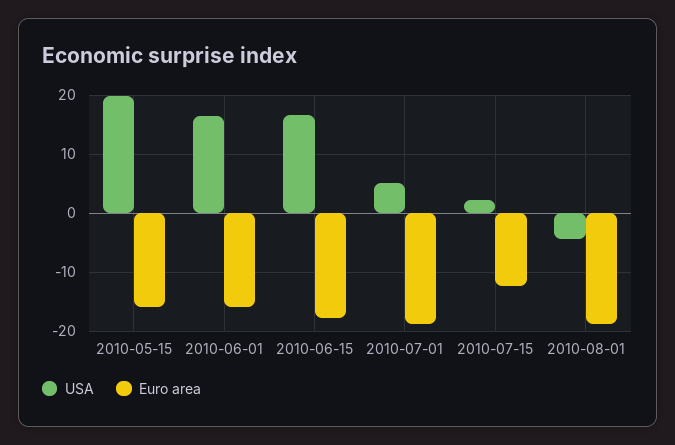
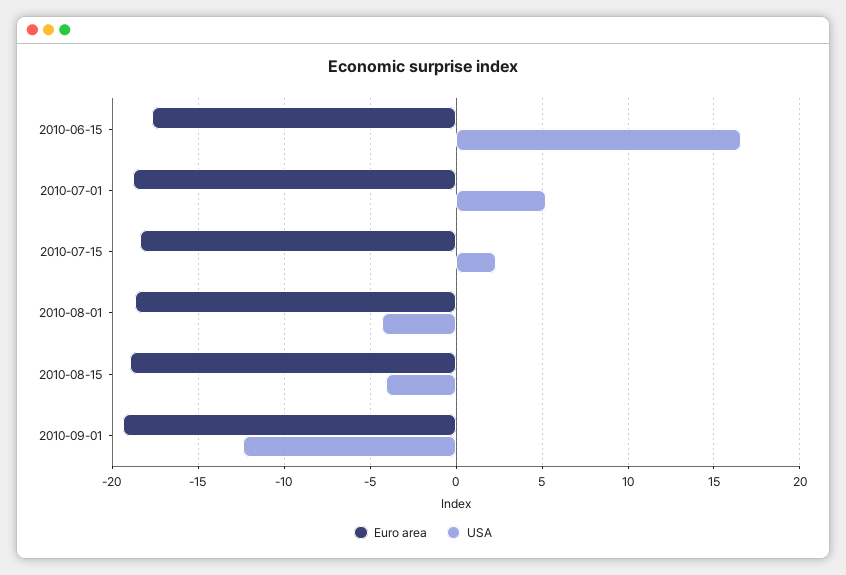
USA, 2010-05-15: 20 -> none
Euro area, 2010-05-15: -16 -> none
USA, 2010-06-01: 16 -> none
Euro area, 2010-06-01: -16 -> none
Euro area, 2010-07-15: -12 -> -18.5
Euro area, 2010-08-15: none -> -19
USA, 2010-08-15: none -> -4
Euro area, 2010-09-01: none -> -19.5
USA, 2010-09-01: none -> -12.5

